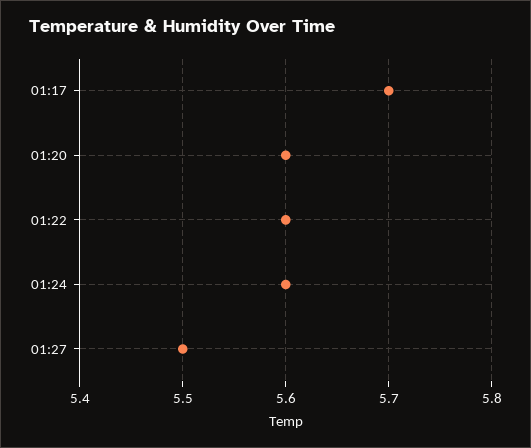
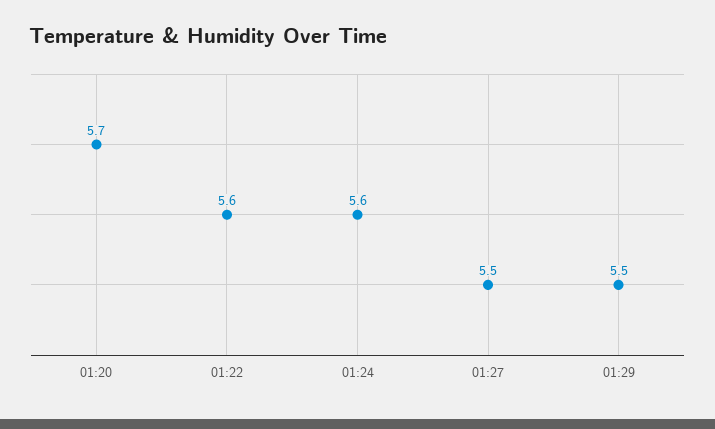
01:17: 5.7 -> none
01:20: 5.6 -> 5.7
01:29: none -> 5.5

